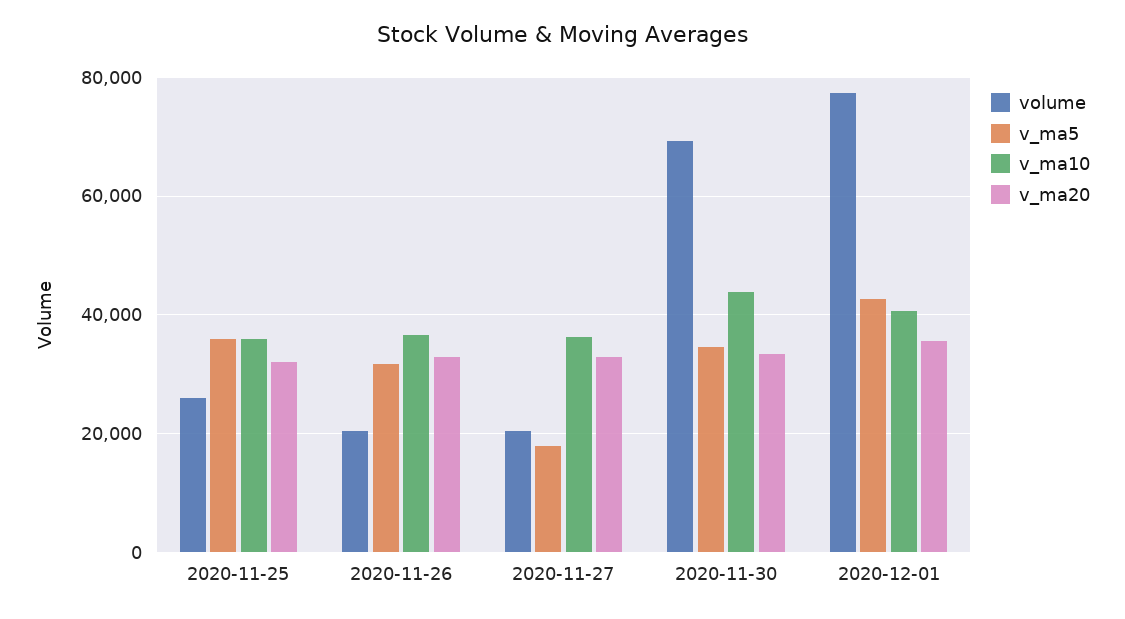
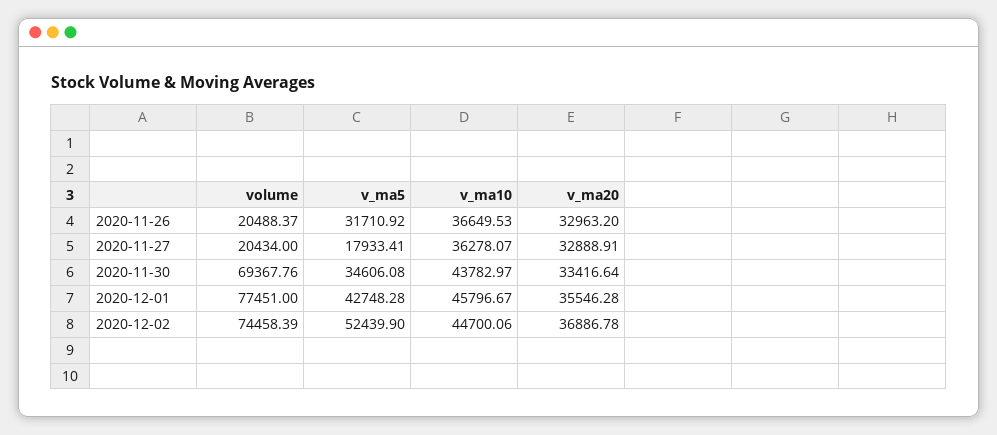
volume, 2020-11-25: 26000 -> none
v_ma5, 2020-11-25: 36000 -> none
v_ma10, 2020-11-25: 36000 -> none
v_ma20, 2020-11-25: 32000 -> none
v_ma10, 2020-12-01: 40000 -> 45796.67
volume, 2020-12-02: none -> 74458.39
v_ma5, 2020-12-02: none -> 52439.9
v_ma10, 2020-12-02: none -> 44700.06
v_ma20, 2020-12-02: none -> 36886.78

